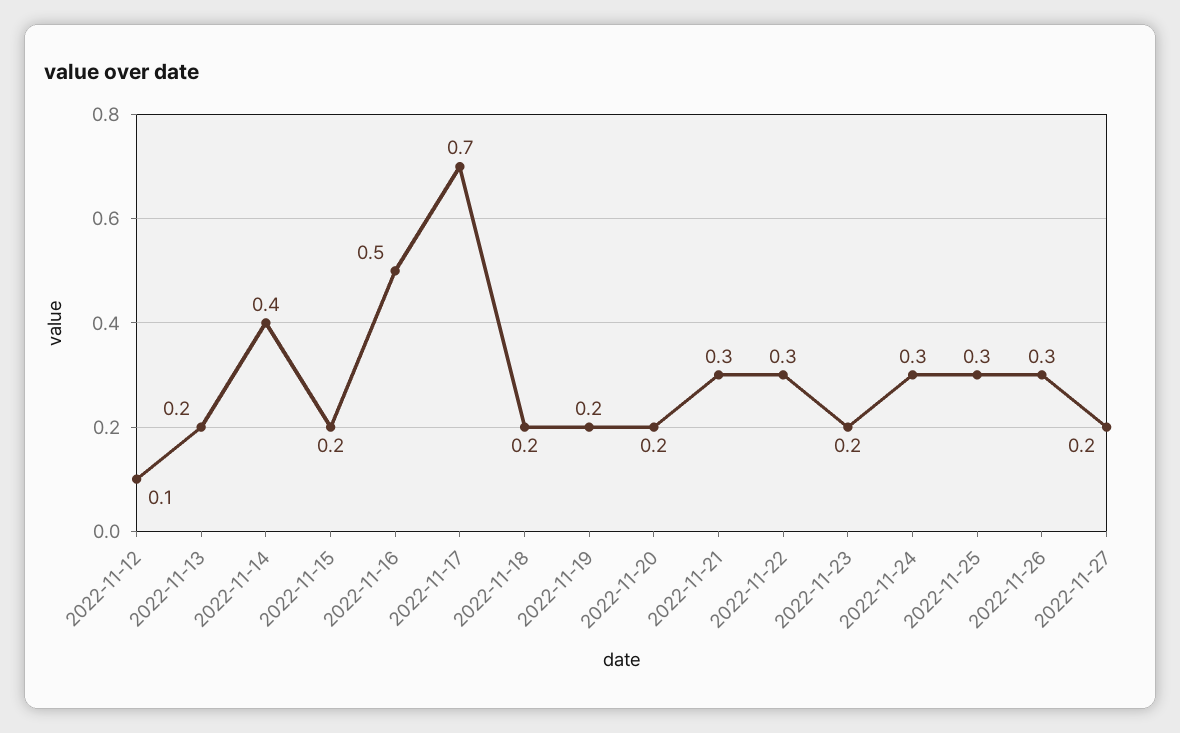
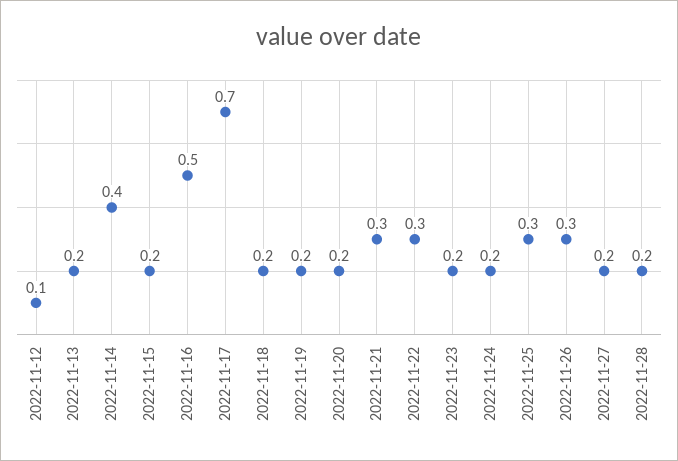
2022-11-24: 0.3 -> 0.2
2022-11-28: none -> 0.2

